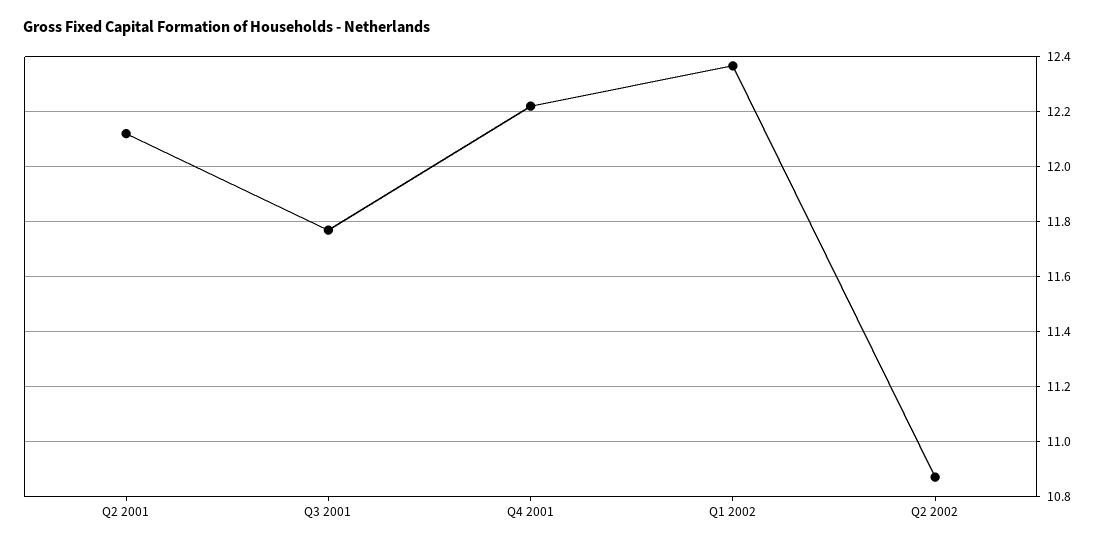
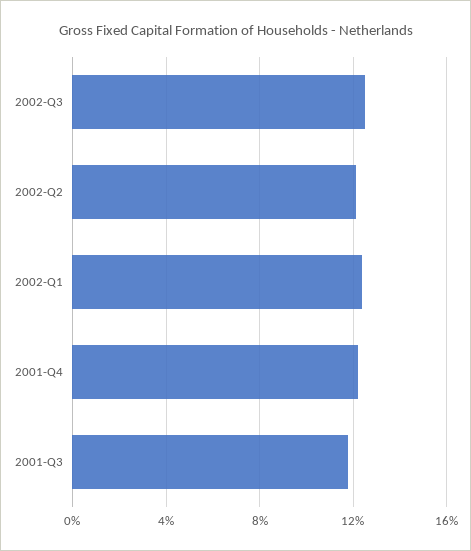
Q2 2001: 12.125 -> none
Q2 2002: 10.875 -> 12
2002-Q3: none -> 12.5

